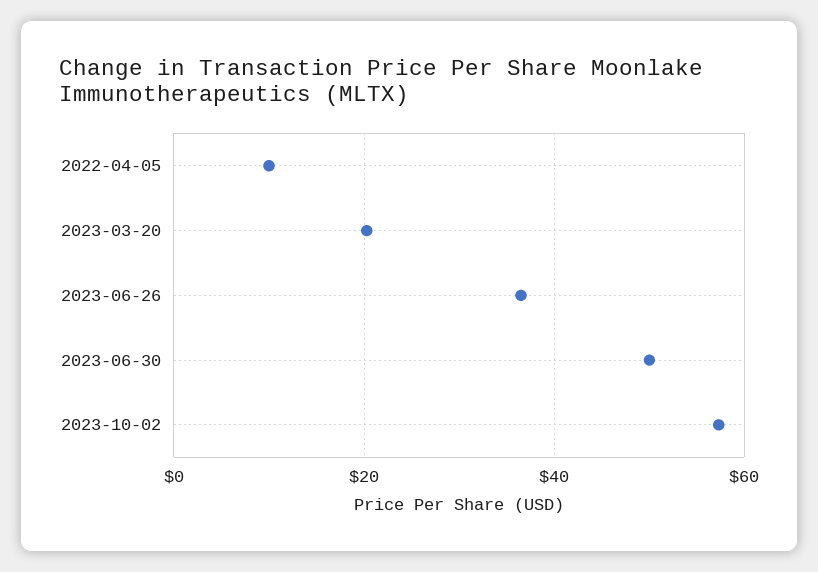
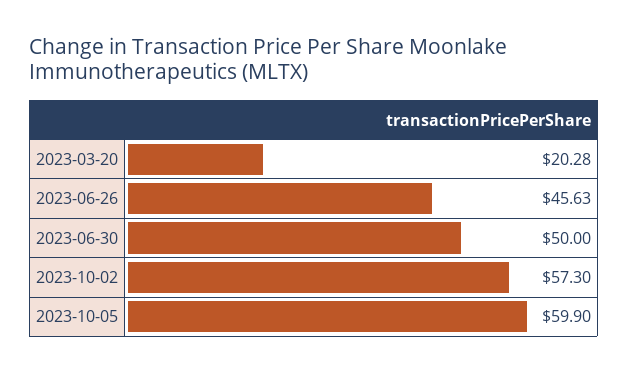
2022-04-05: 10 -> none
2023-06-26: 36 -> 45.63
2023-10-05: none -> 59.9

